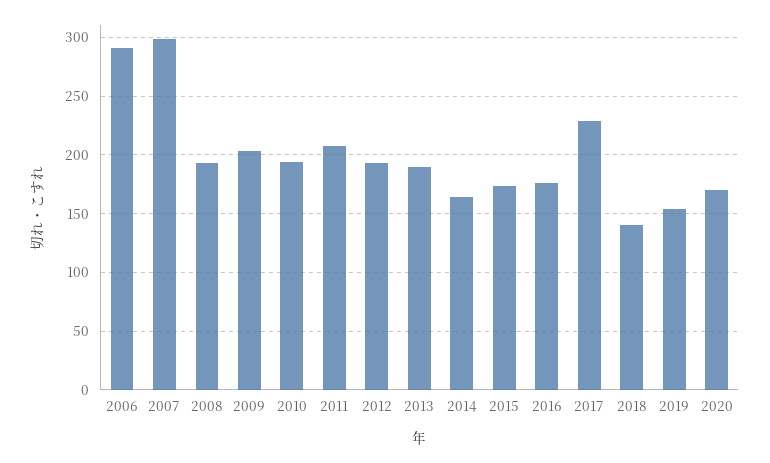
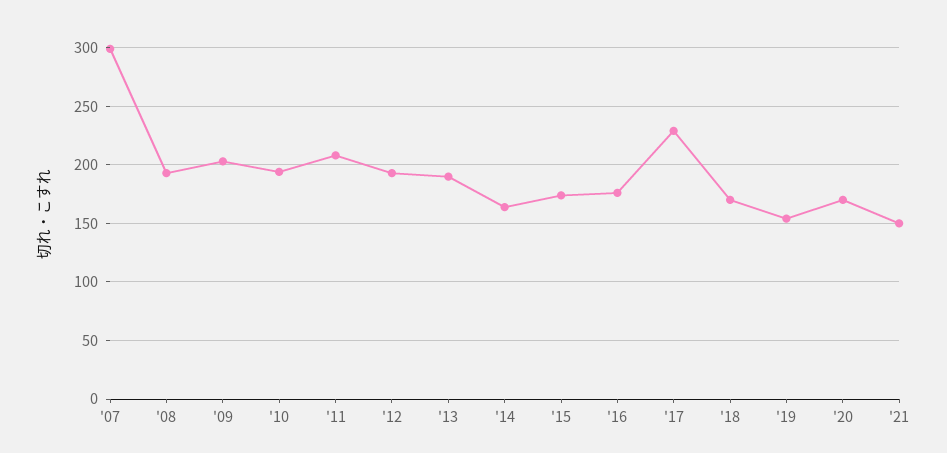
2006: 290 -> none
2018: 140 -> 170
'21: none -> 150

